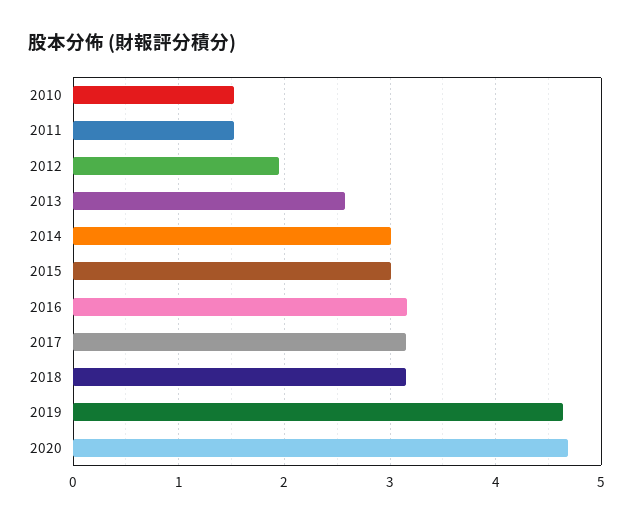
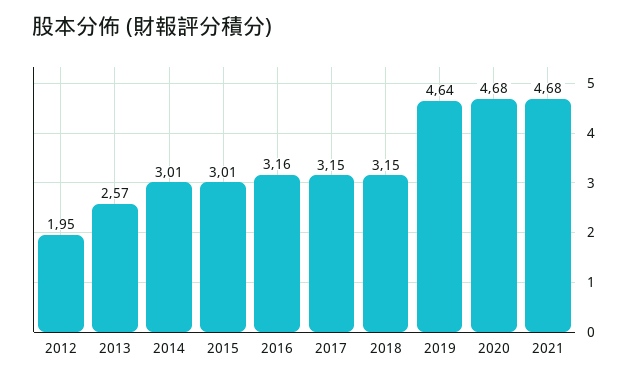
2010: 1.5 -> none
2011: 1.5 -> none
2021: none -> 4.68

